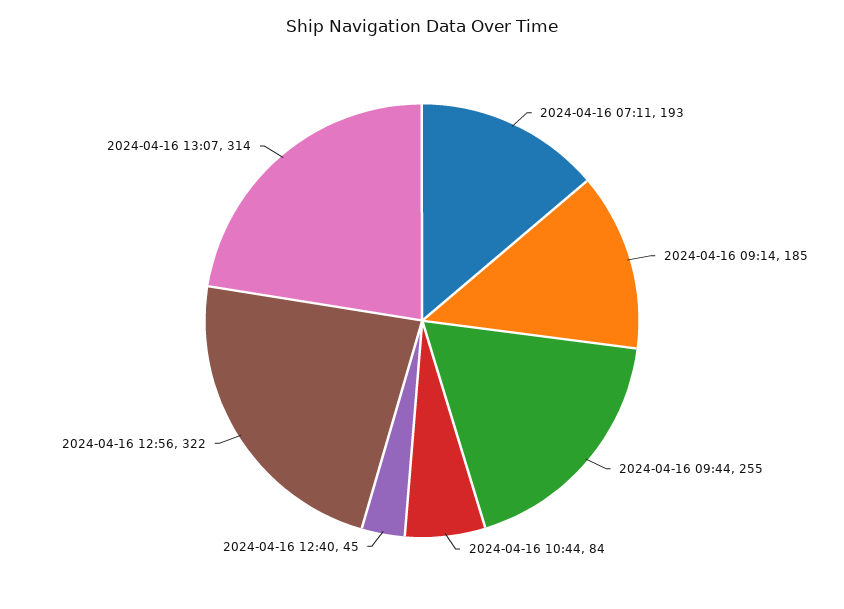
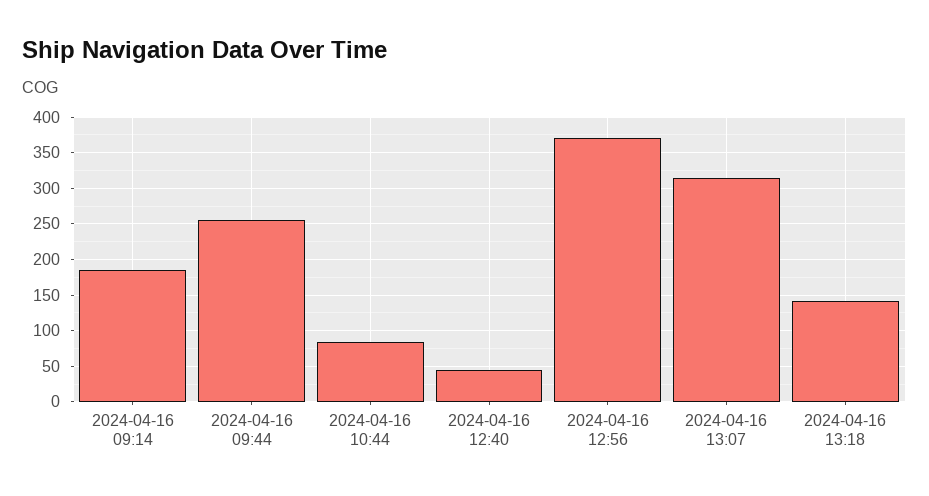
2024-04-16 07:11: 193 -> none
2024-04-16 12:56: 322 -> 370
2024-04-16 13:18: none -> 140

